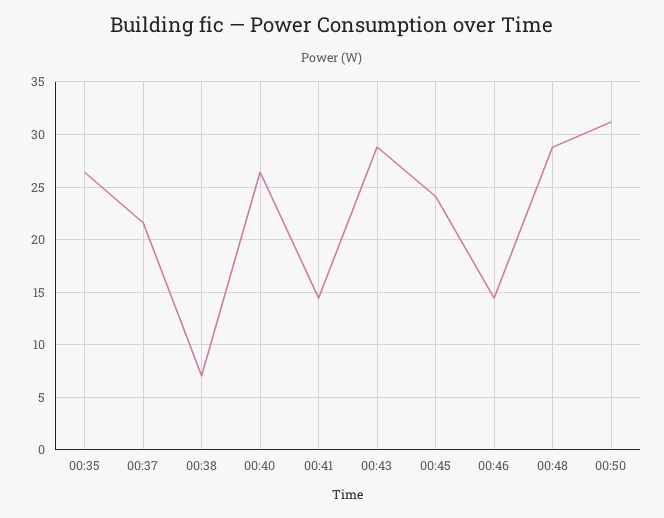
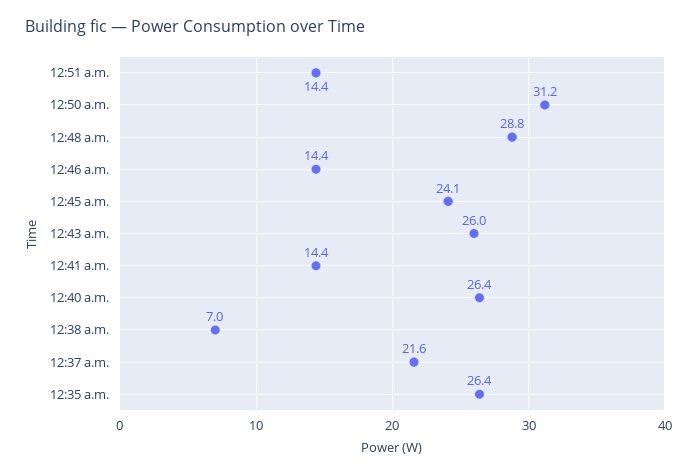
00:43: 29 -> 26
12:51 a.m.: none -> 14.4

